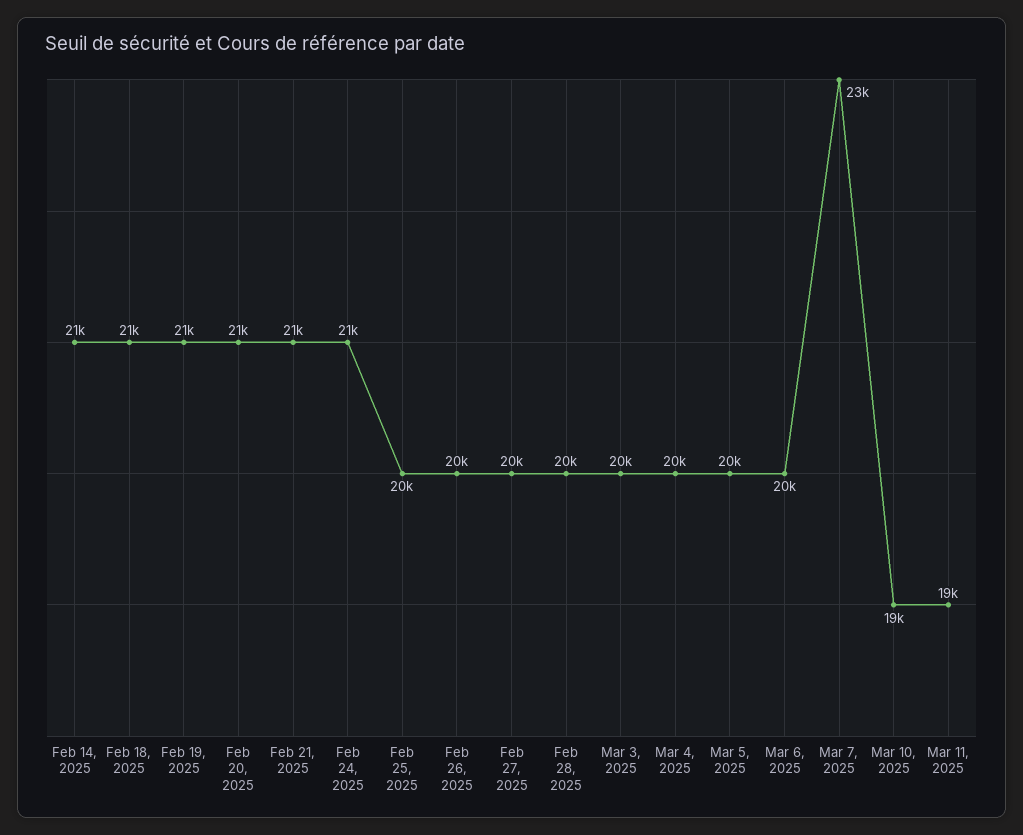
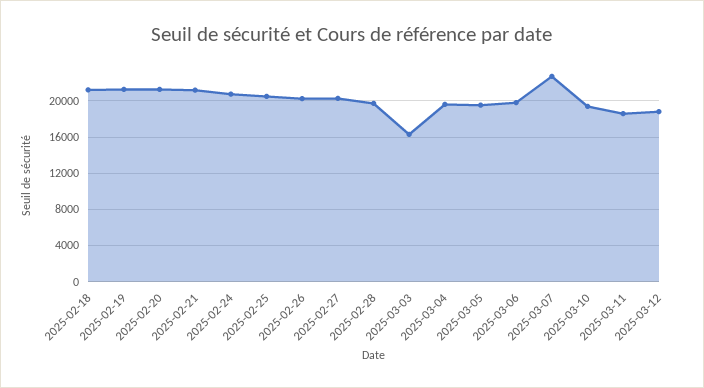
Feb 14, 2025: 21000 -> none
Mar 3, 2025: 20000 -> 16000
2025-03-12: none -> 19000

